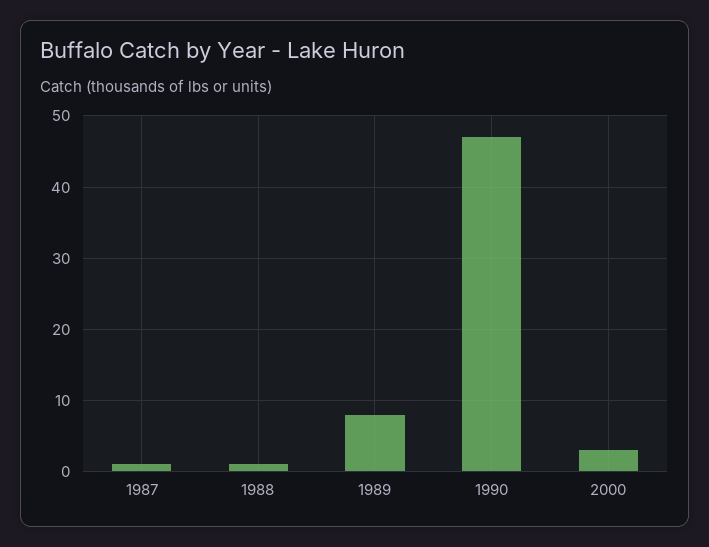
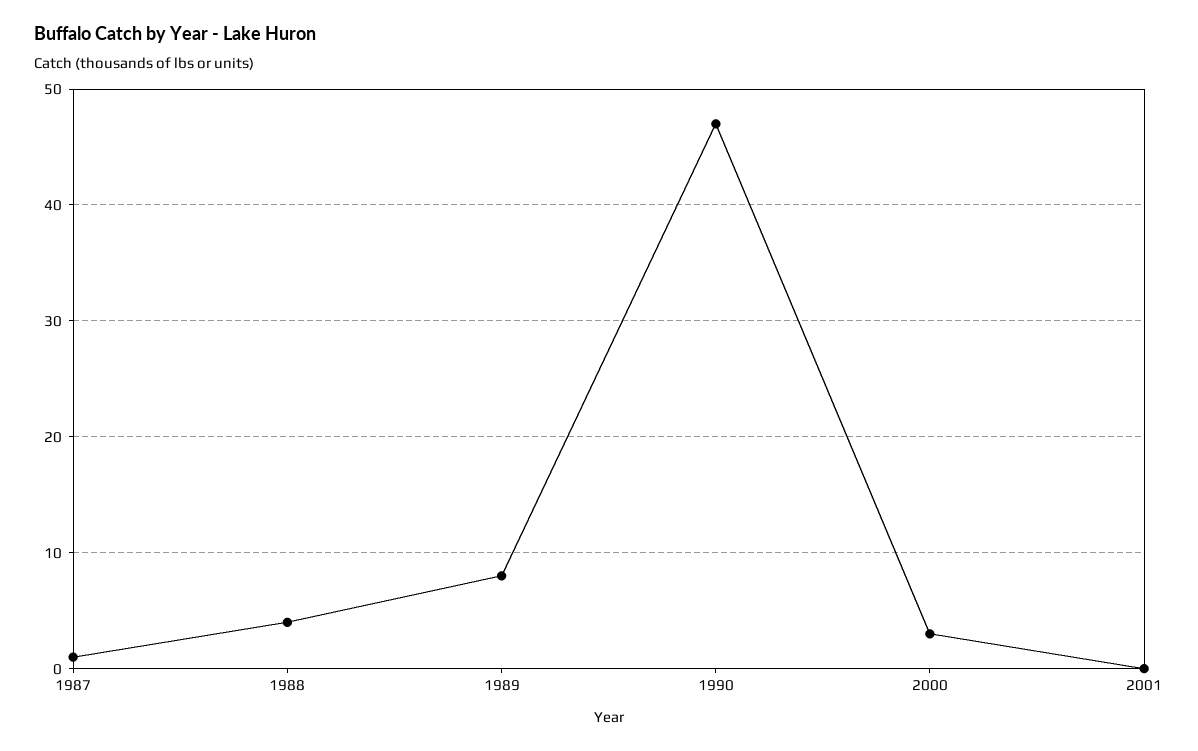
1988: 1 -> 4
2001: none -> 0

